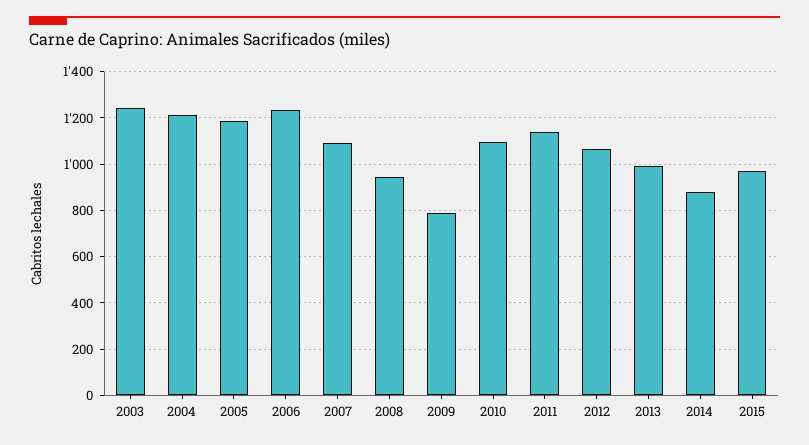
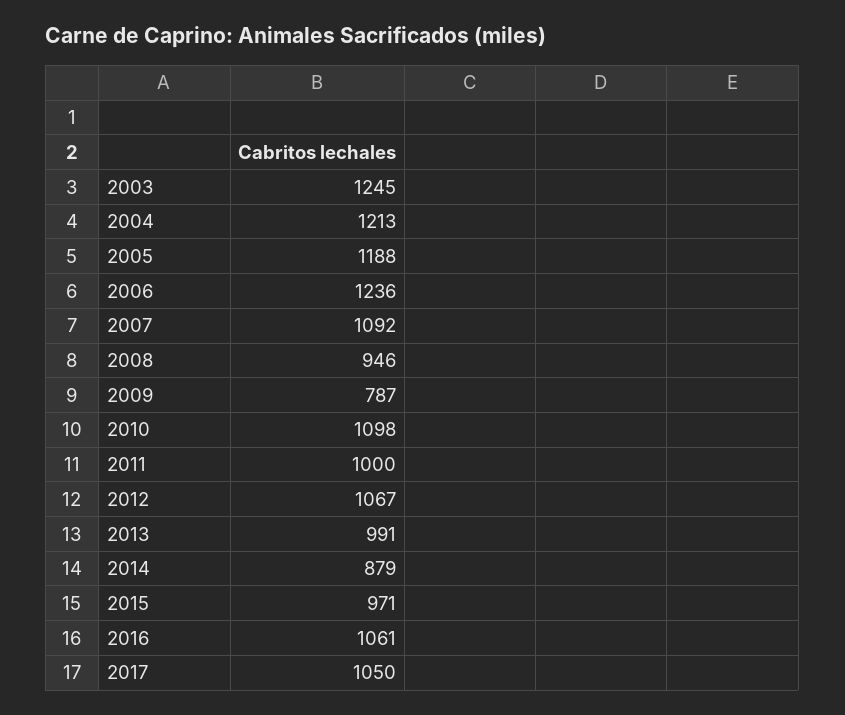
2011: 1150 -> 1000
2016: none -> 1061
2017: none -> 1050

